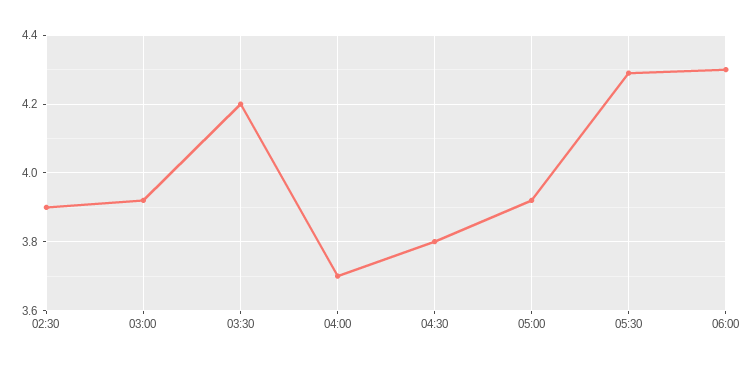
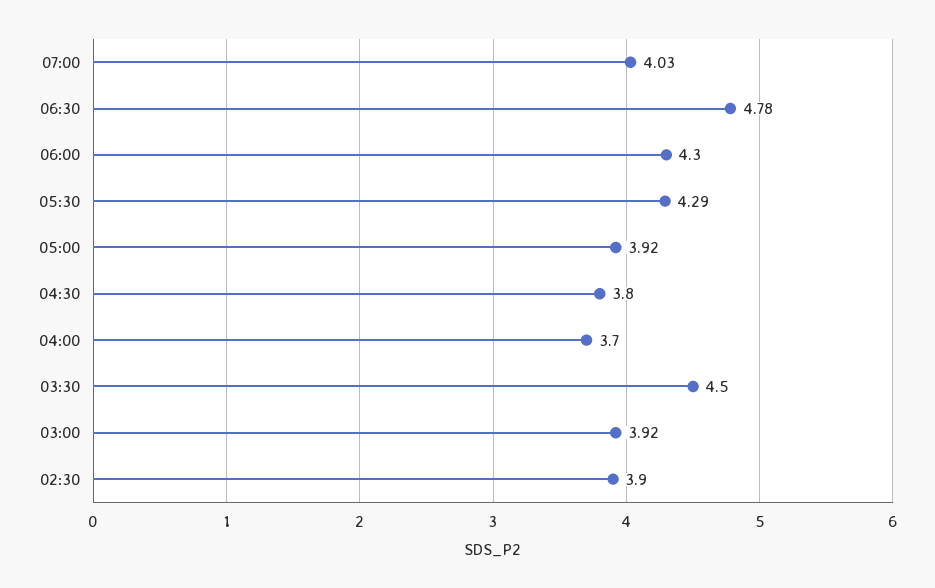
03:30: 4.2 -> 4.5
07:00: none -> 4.03
06:30: none -> 4.78

